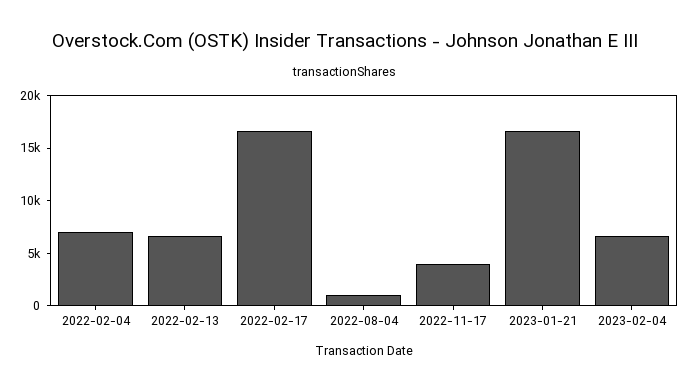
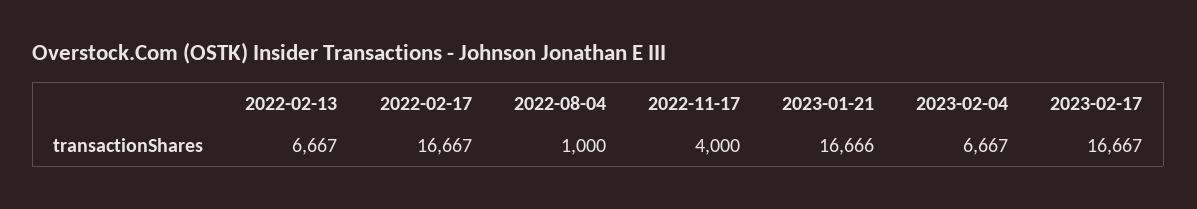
2022-02-04: 7000 -> none
2023-02-17: none -> 16667

